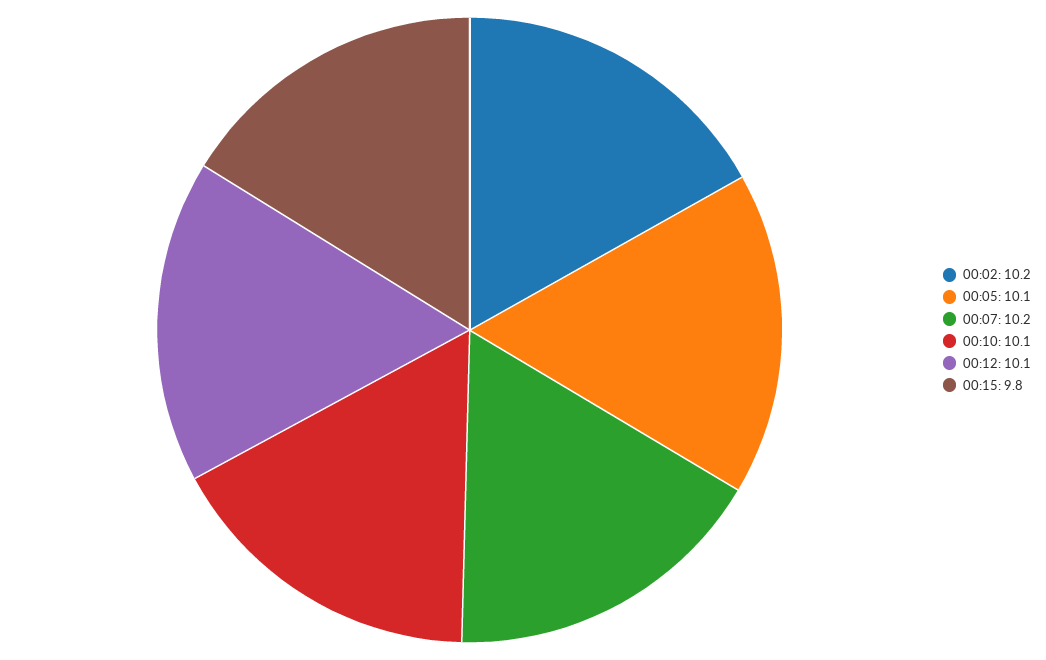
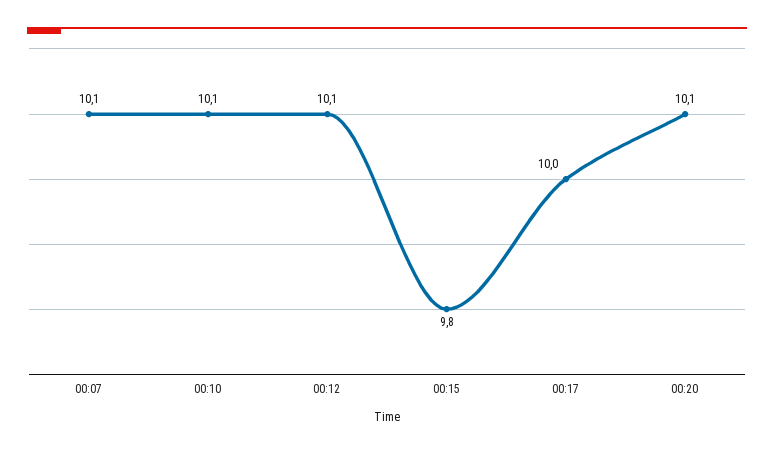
00:02: 10.2 -> none
00:05: 10.1 -> none
00:07: 10.2 -> 10.1
00:17: none -> 10
00:20: none -> 10.1

